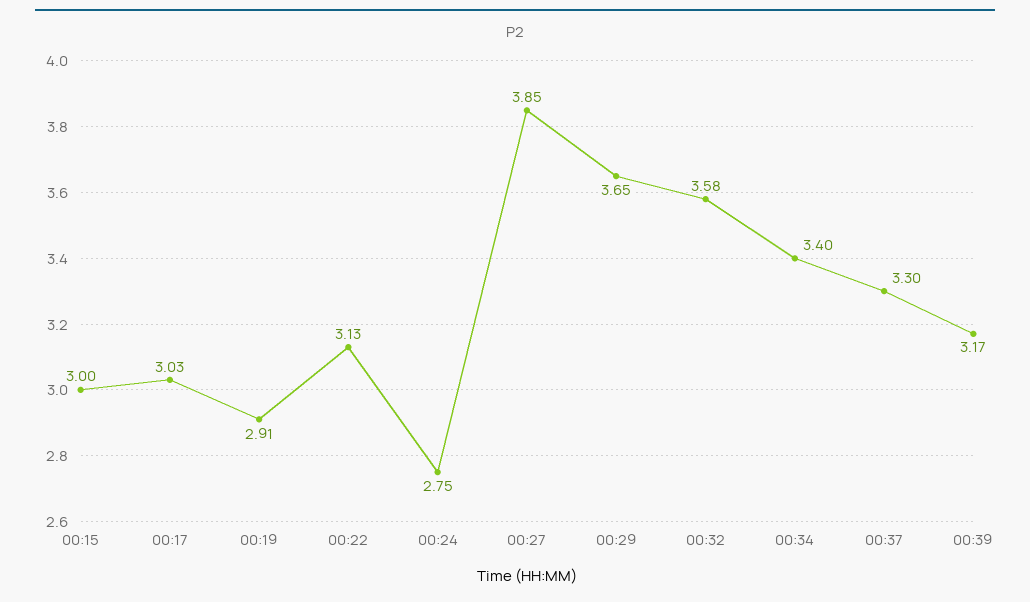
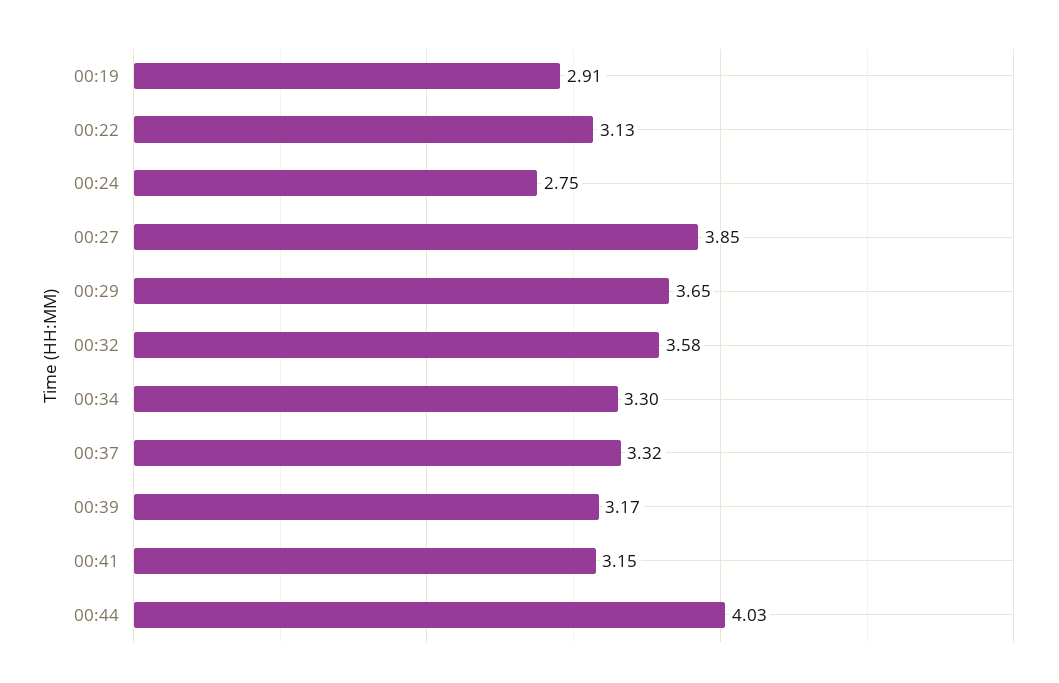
00:15: 3 -> none
00:17: 3.03 -> none
00:34: 3.4 -> 3.3
00:37: 3.3 -> 3.32
00:41: none -> 3.15
00:44: none -> 4.03

